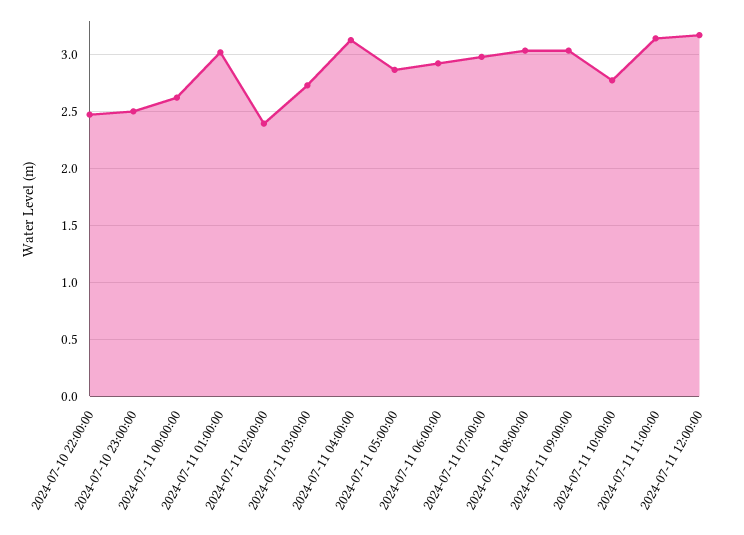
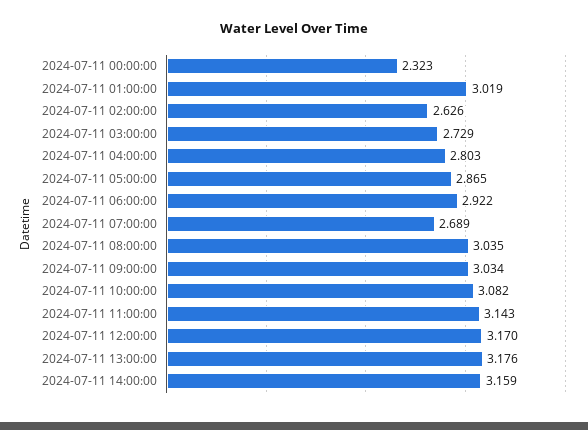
2024-07-10 22:00:00: 2.5 -> none
2024-07-10 23:00:00: 2.5 -> none
2024-07-11 00:00:00: 2.6 -> 2.323
2024-07-11 02:00:00: 2.4 -> 2.626
2024-07-11 04:00:00: 3.1 -> 2.803
2024-07-11 07:00:00: 3 -> 2.689
2024-07-11 10:00:00: 2.8 -> 3.082
2024-07-11 13:00:00: none -> 3.176
2024-07-11 14:00:00: none -> 3.159

